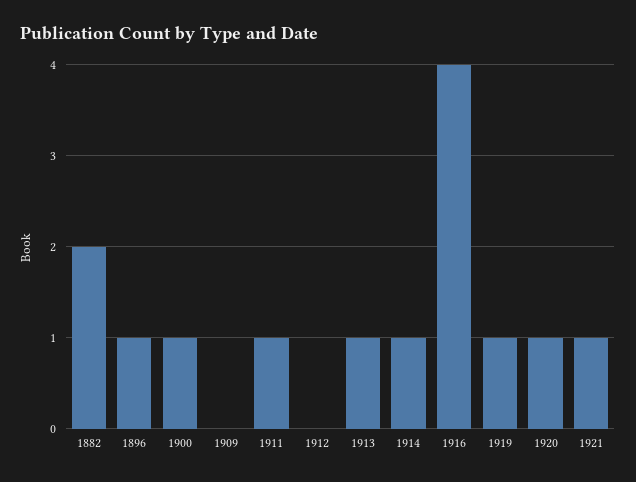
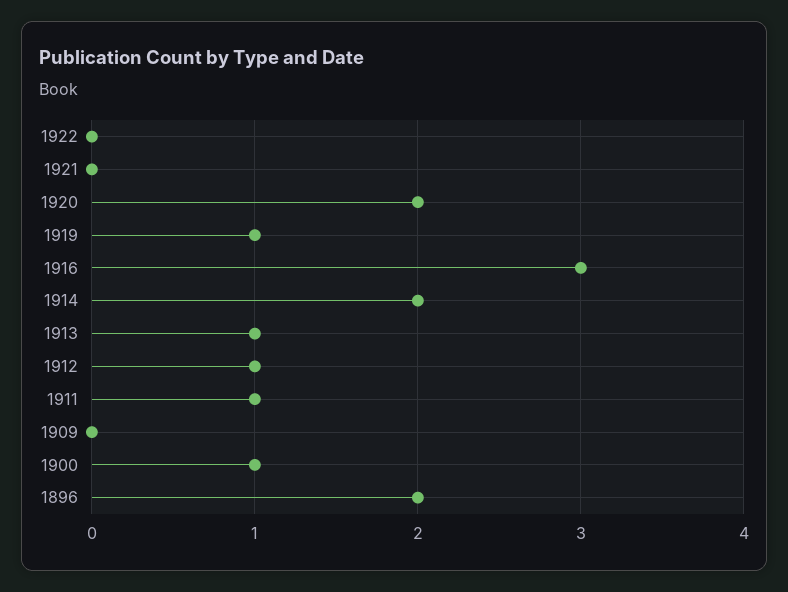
1882: 2 -> none
1896: 1 -> 2
1912: 0 -> 1
1914: 1 -> 2
1916: 4 -> 3
1920: 1 -> 2
1921: 1 -> 0
1922: none -> 0

